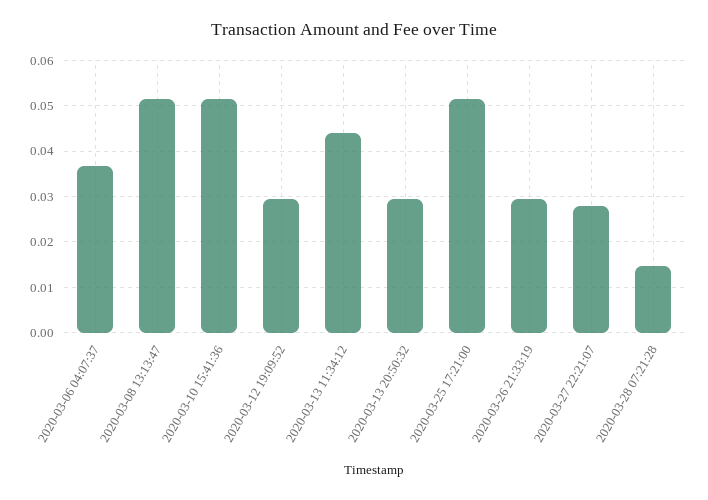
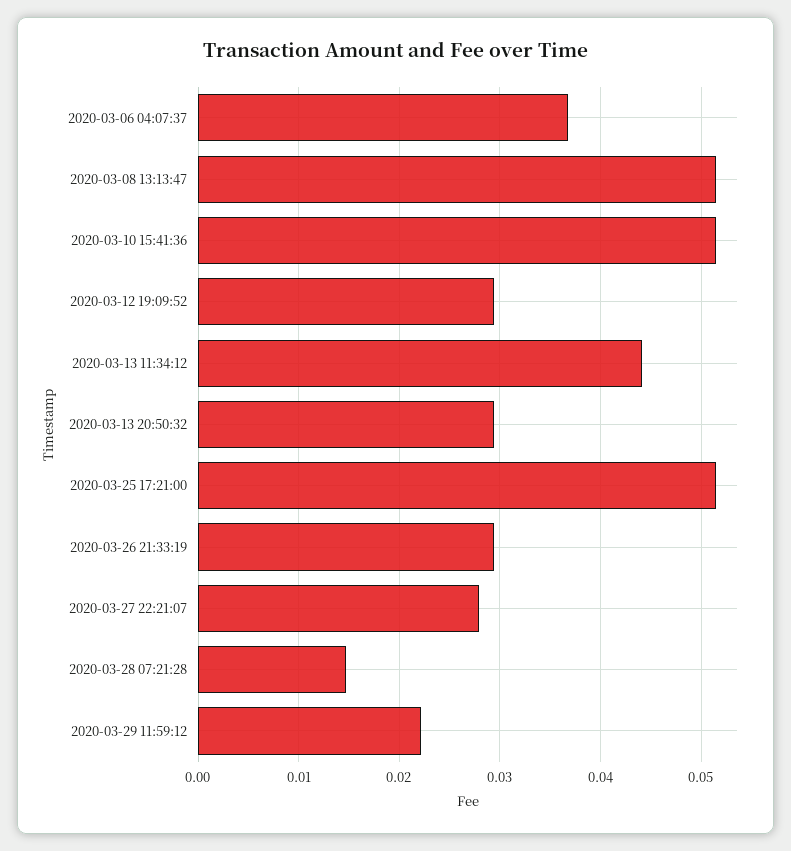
2020-03-29 11:59:12: none -> 0.022

